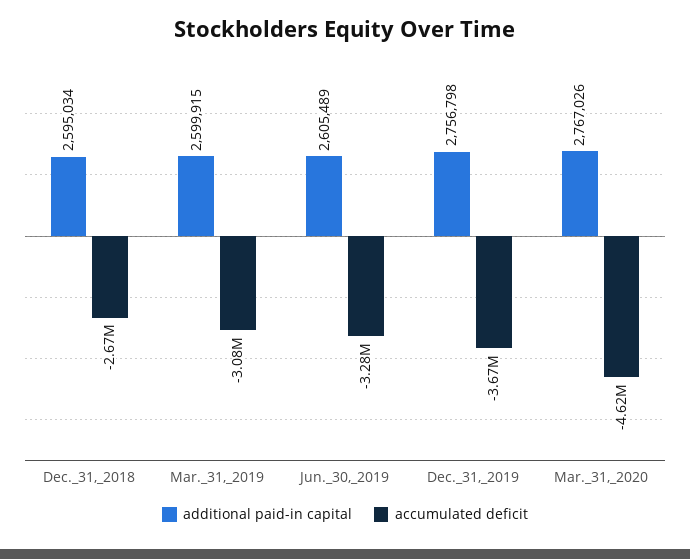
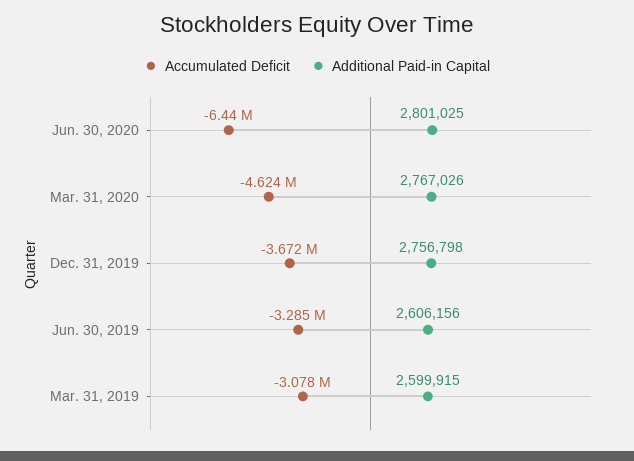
additional paid-in capital, Dec._31,_2018: 2595034 -> none
accumulated deficit, Dec._31,_2018: -2670000 -> none
additional paid-in capital, Jun._30,_2019: 2605489 -> 2606156
accumulated deficit, Jun. 30, 2020: none -> -6440000
additional paid-in capital, Jun. 30, 2020: none -> 2801025

